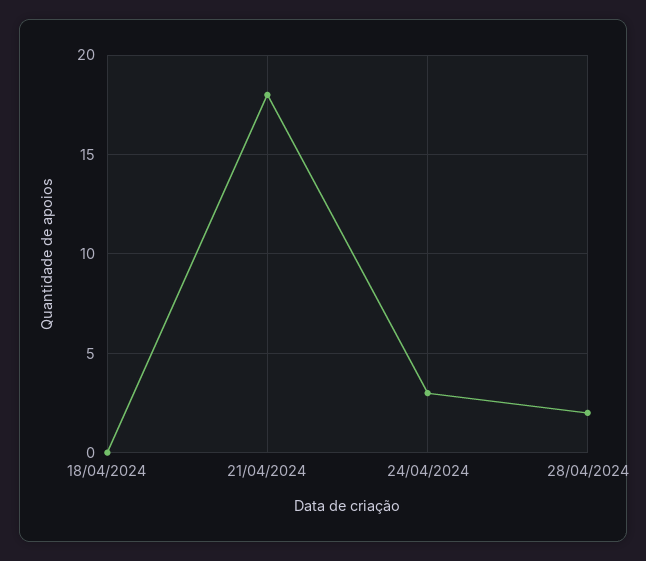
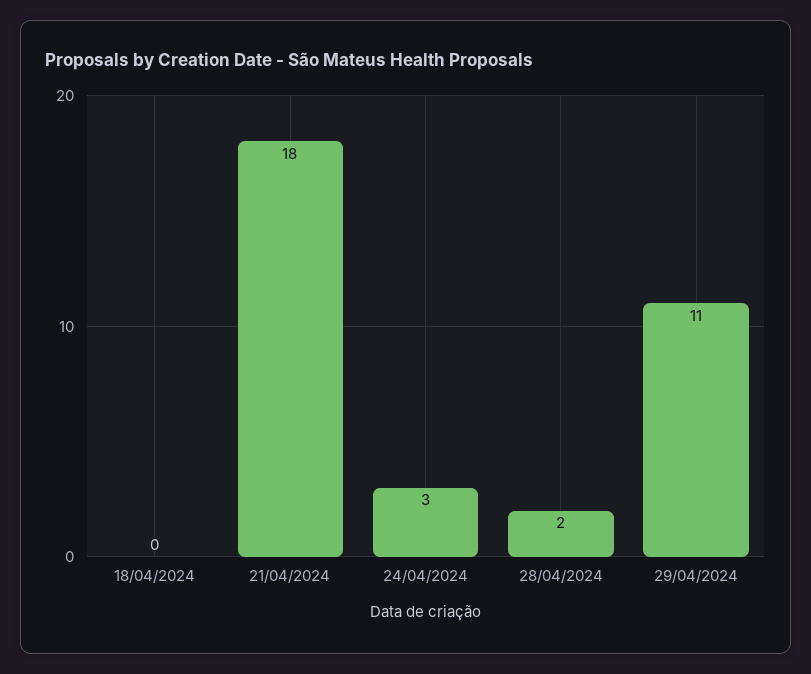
29/04/2024: none -> 11

